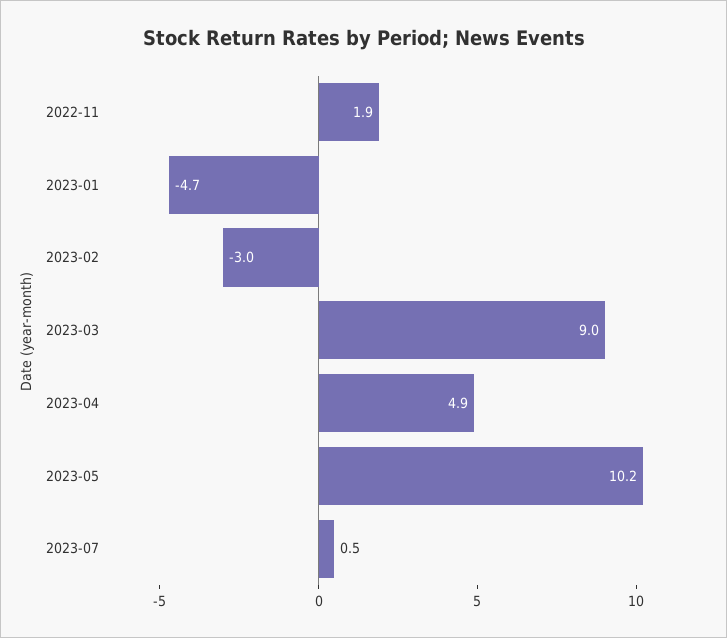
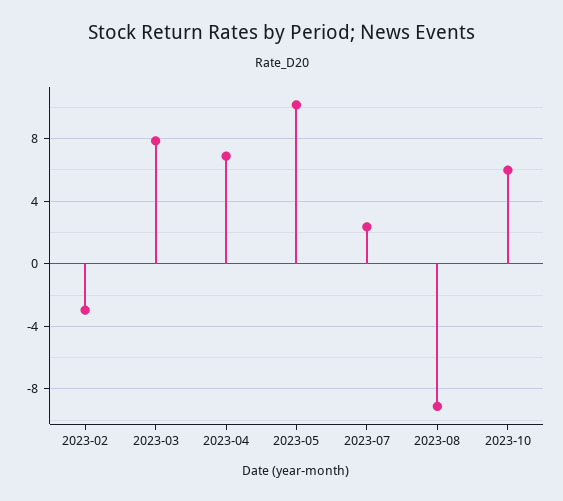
2022-11: 1.9 -> none
2023-01: -4.7 -> none
2023-03: 9 -> 8
2023-04: 4.9 -> 7
2023-07: 0.5 -> 2.5
2023-08: none -> -9
2023-10: none -> 6

